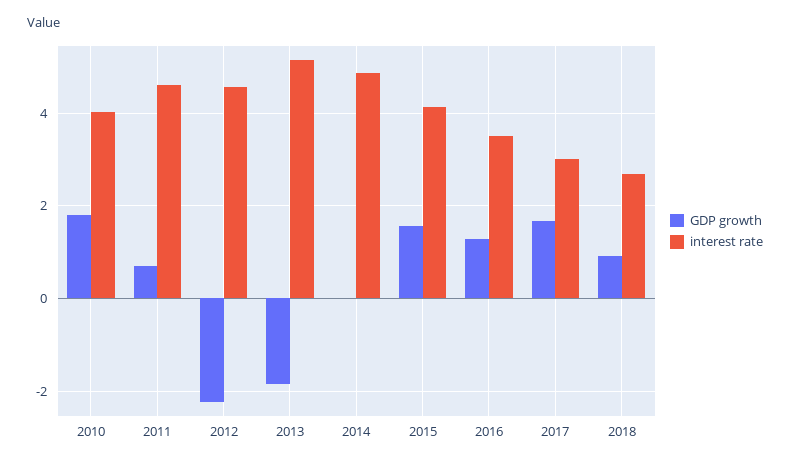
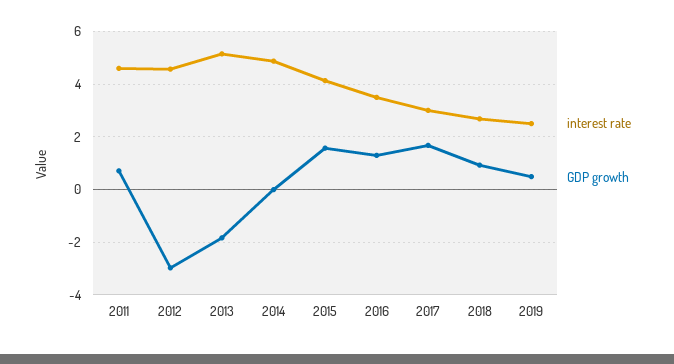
GDP growth, 2010: 1.8 -> none
interest rate, 2010: 4 -> none
GDP growth, 2012: -2.2 -> -3
interest rate, 2019: none -> 2.5
GDP growth, 2019: none -> 0.5

